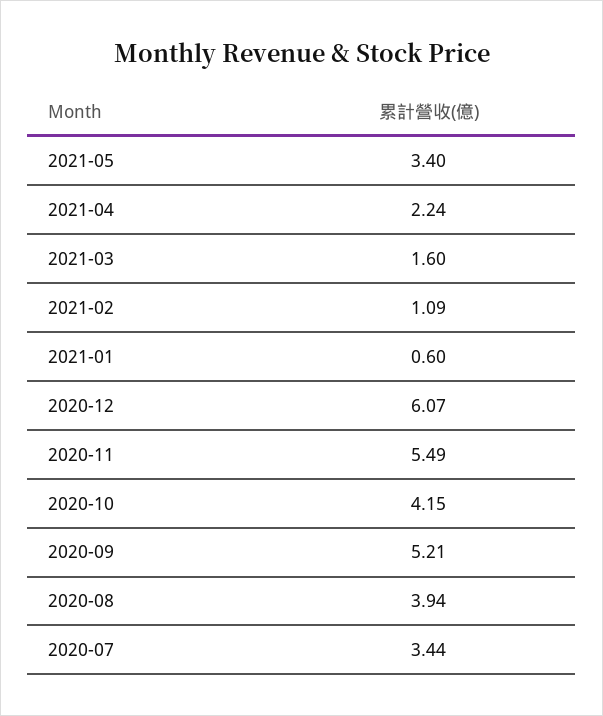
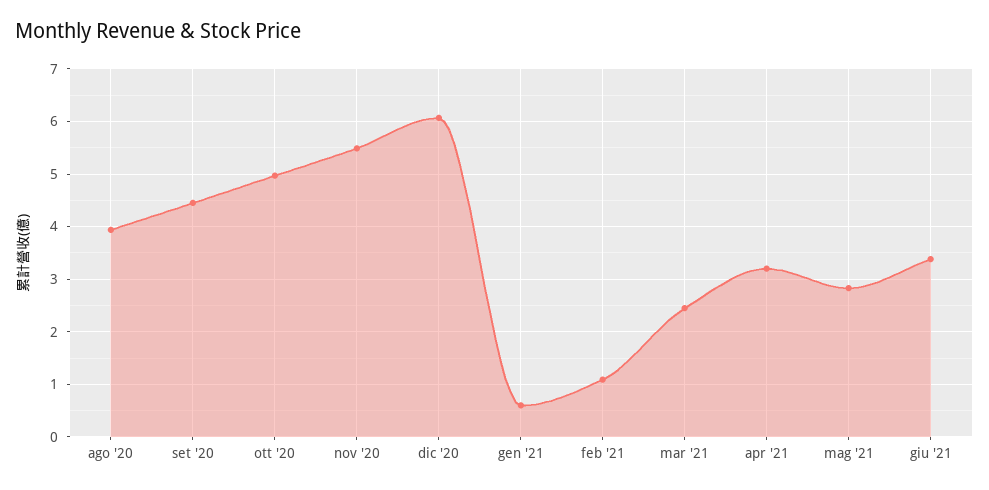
2021-05: 3.4 -> 2.8
2021-04: 2.24 -> 3.2
2021-03: 1.6 -> 2.4
2020-10: 4.15 -> 5
2020-09: 5.21 -> 4.4
2020-07: 3.44 -> none
giu '21: none -> 3.4

